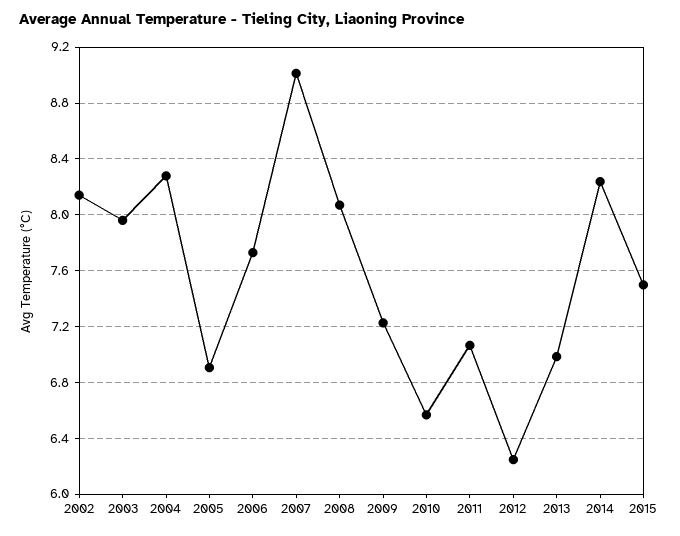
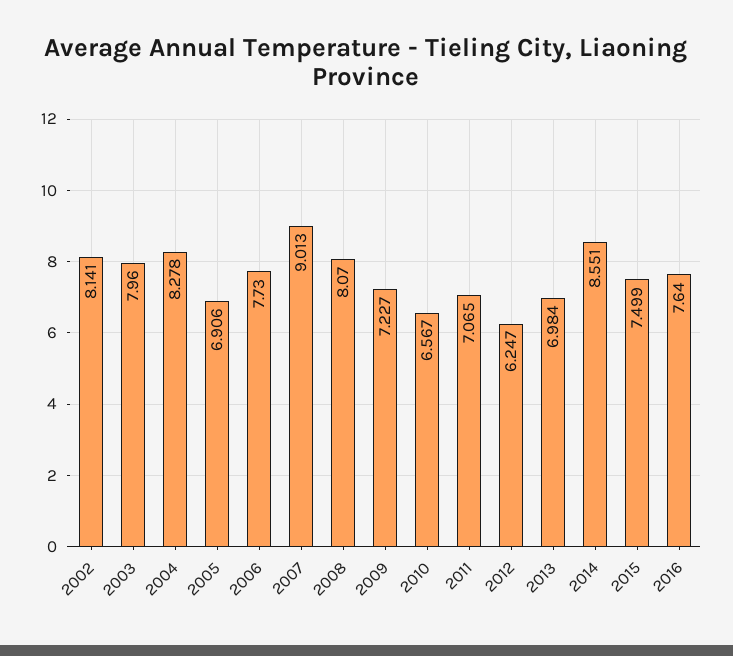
2014: 8.25 -> 8.551
2016: none -> 7.64

